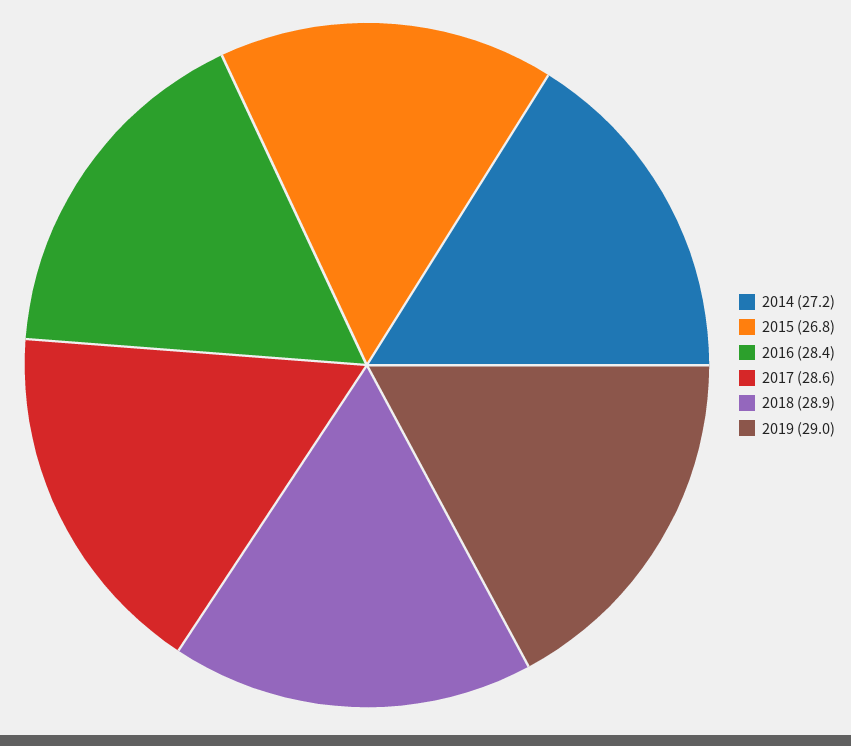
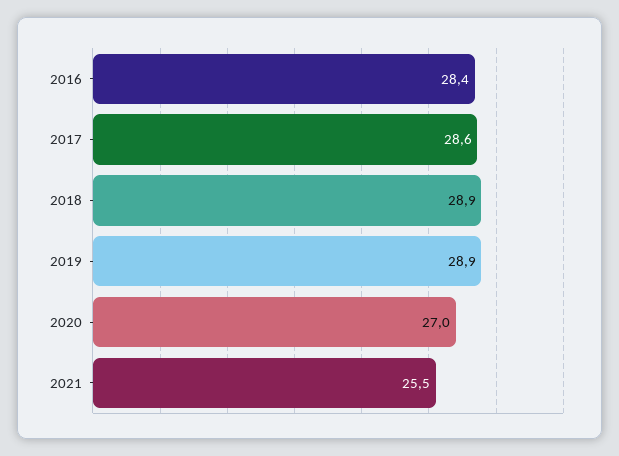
2014: 27.2 -> none
2015: 26.8 -> none
2019: 29 -> 28.9
2020: none -> 27
2021: none -> 25.5

